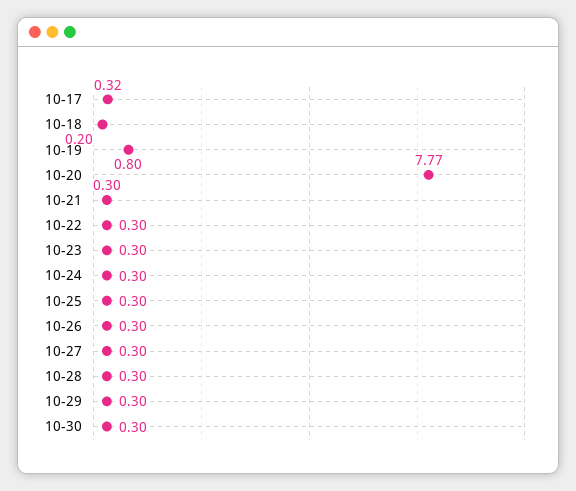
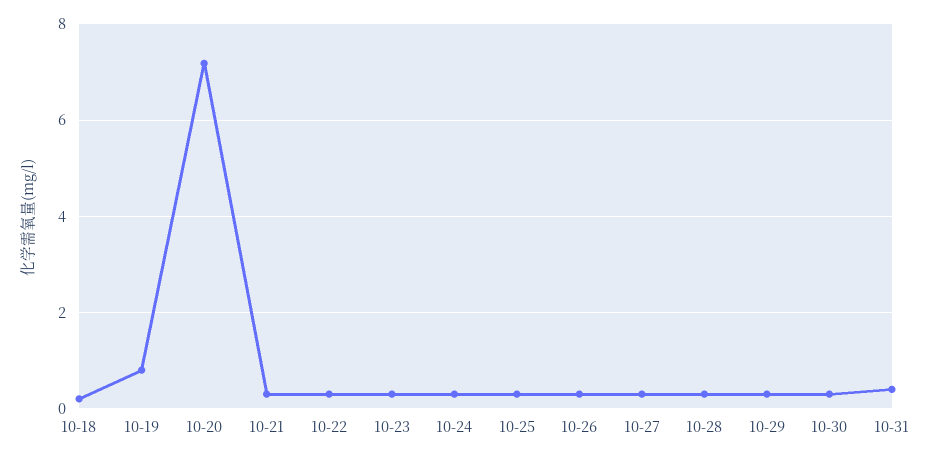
10-17: 0.32 -> none
10-20: 7.77 -> 7.2
10-31: none -> 0.4

